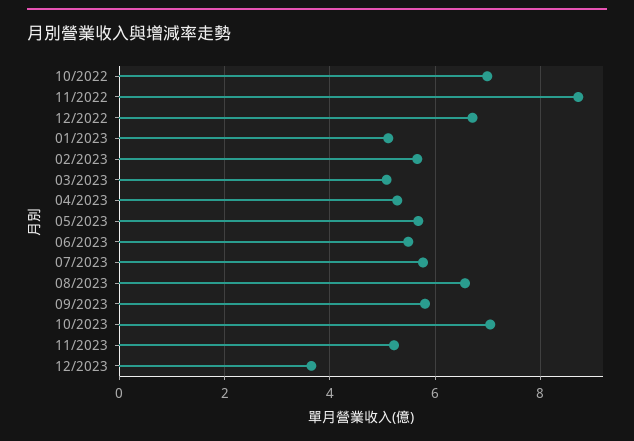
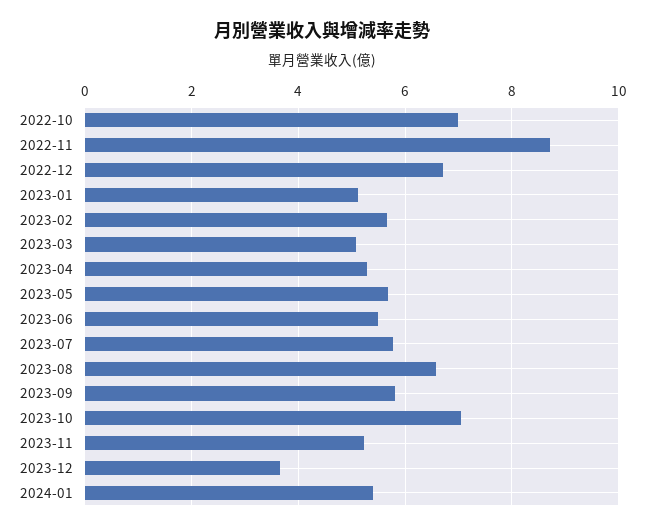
2024-01: none -> 5.4

